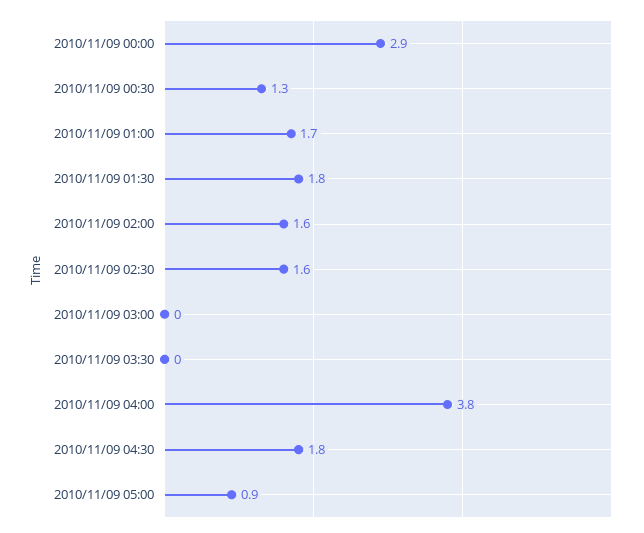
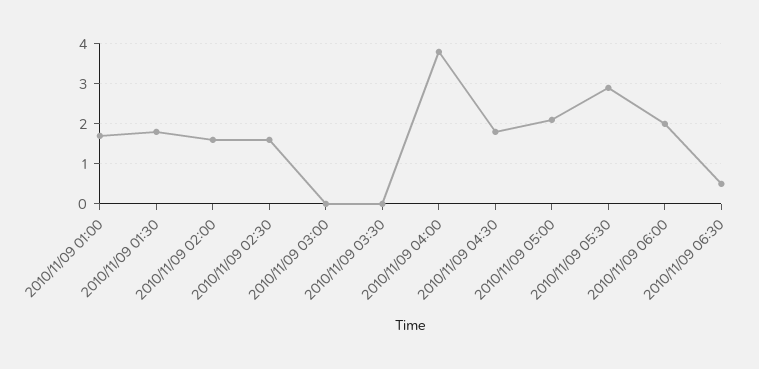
2010/11/09 00:00: 2.9 -> none
2010/11/09 00:30: 1.3 -> none
2010/11/09 05:00: 0.9 -> 2
2010/11/09 05:30: none -> 3
2010/11/09 06:00: none -> 2
2010/11/09 06:30: none -> 0.5

